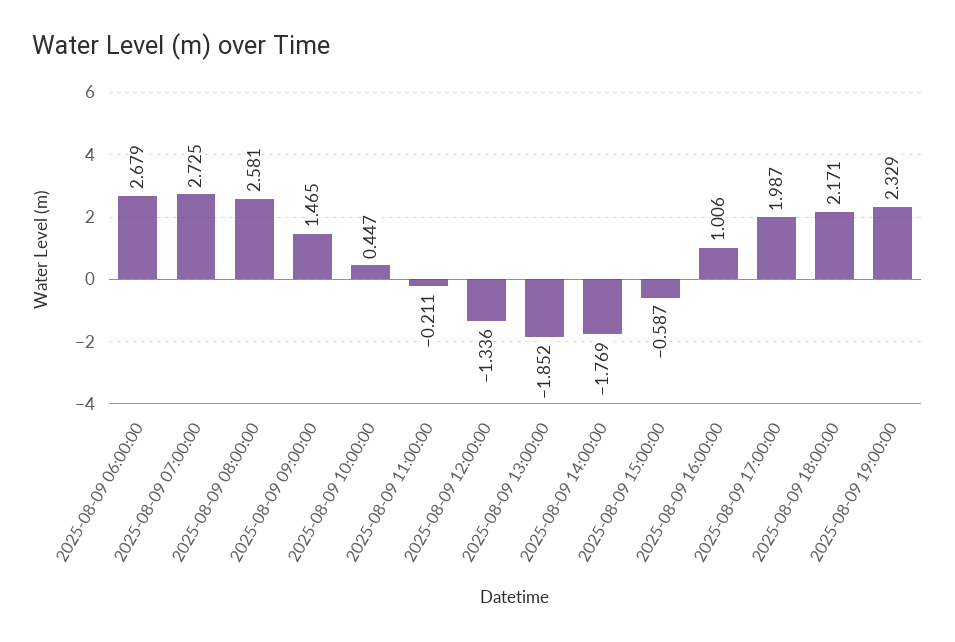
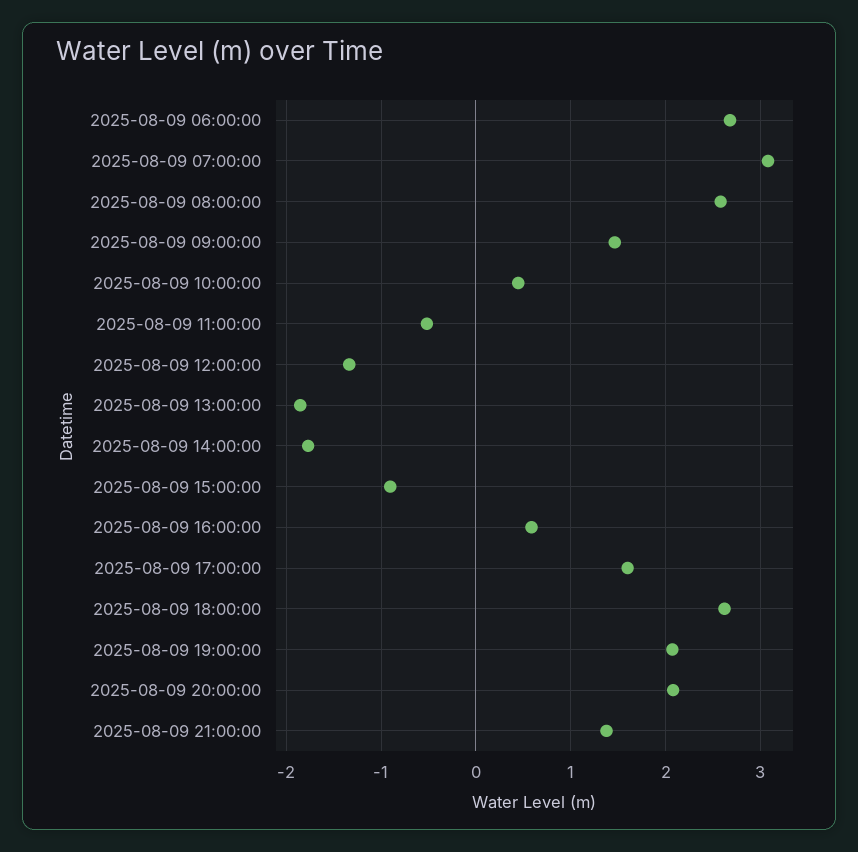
2025-08-09 07:00:00: 2.725 -> 3.1
2025-08-09 11:00:00: -0.211 -> -0.5
2025-08-09 15:00:00: -0.587 -> -0.9
2025-08-09 16:00:00: 1.006 -> 0.6
2025-08-09 17:00:00: 1.987 -> 1.6
2025-08-09 18:00:00: 2.171 -> 2.6
2025-08-09 19:00:00: 2.329 -> 2.1
2025-08-09 20:00:00: none -> 2.1
2025-08-09 21:00:00: none -> 1.4

